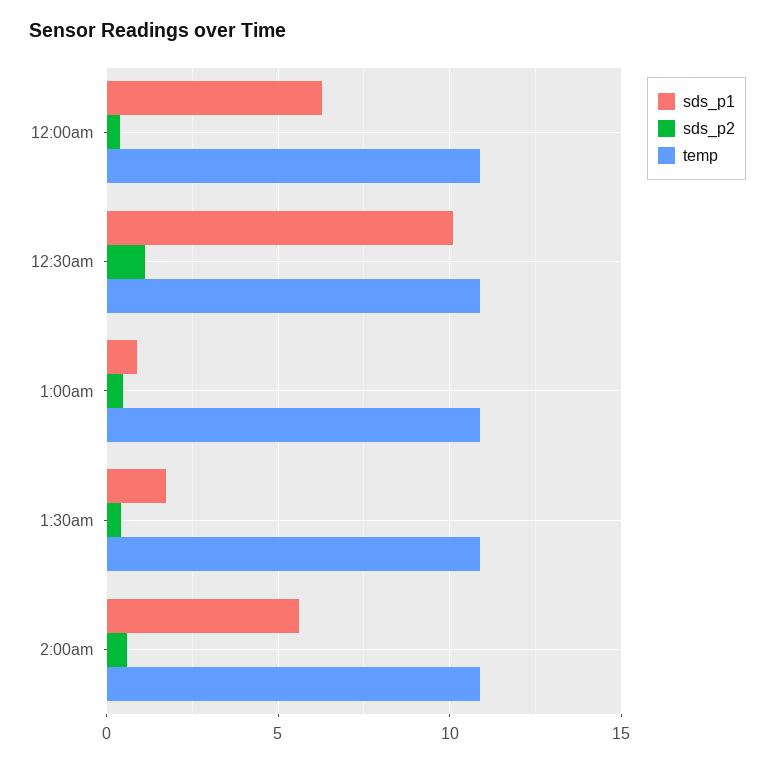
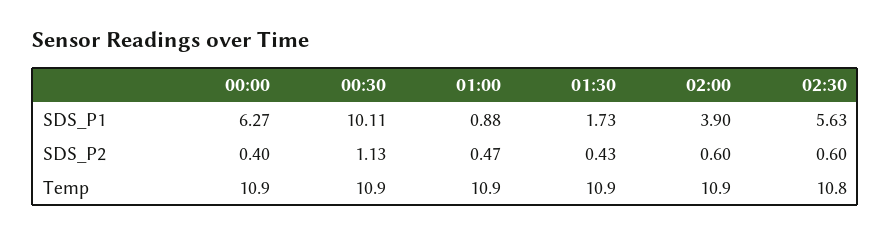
sds_p1, 2:00am: 5.5 -> 3.9
sds_p1, 02:30: none -> 5.63
sds_p2, 02:30: none -> 0.6
temp, 02:30: none -> 10.8

